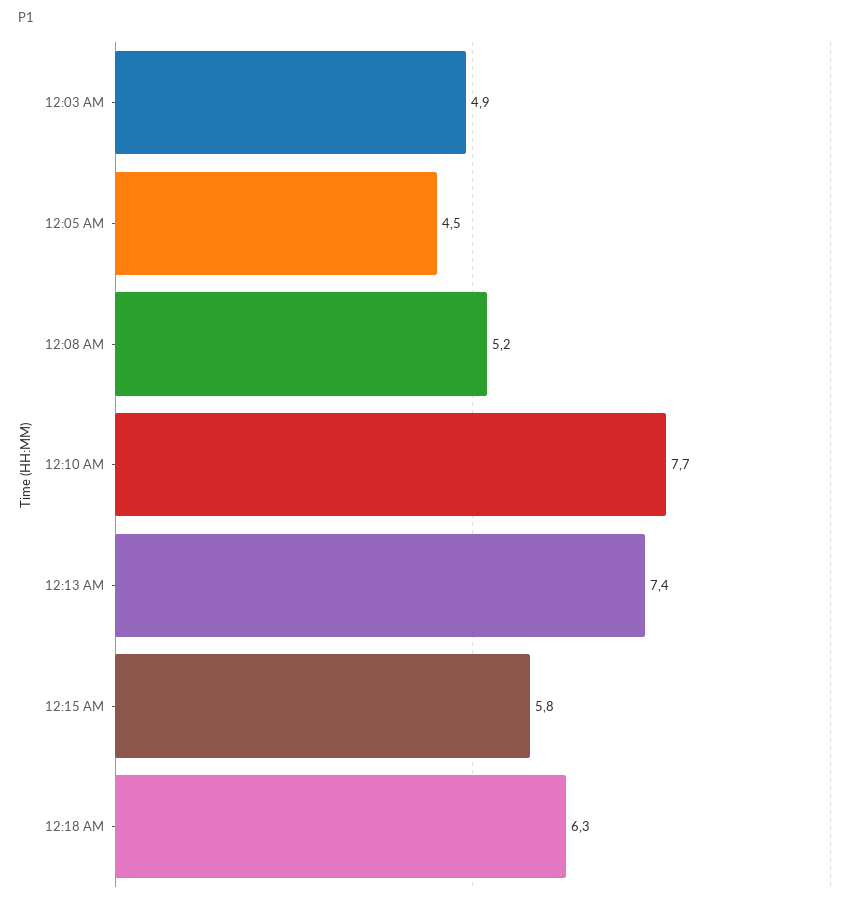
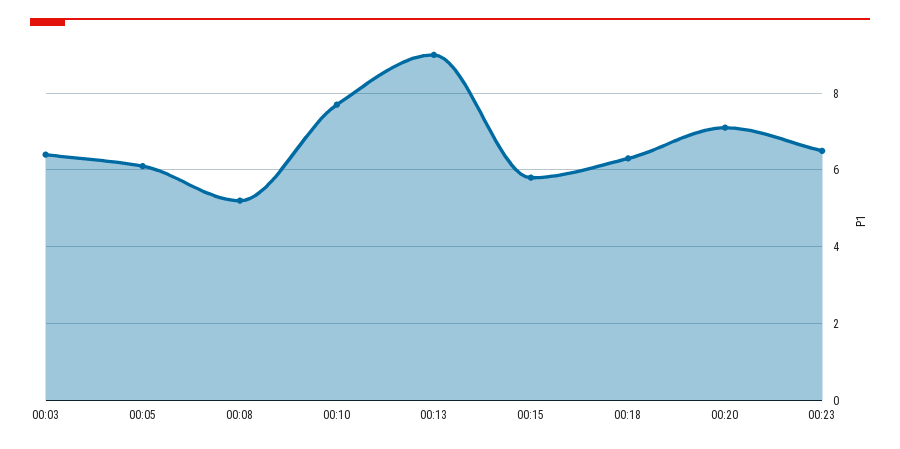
12:03 AM: 4.9 -> 6.5
12:05 AM: 4.5 -> 6
12:13 AM: 7.4 -> 9
00:20: none -> 7
00:23: none -> 6.5

